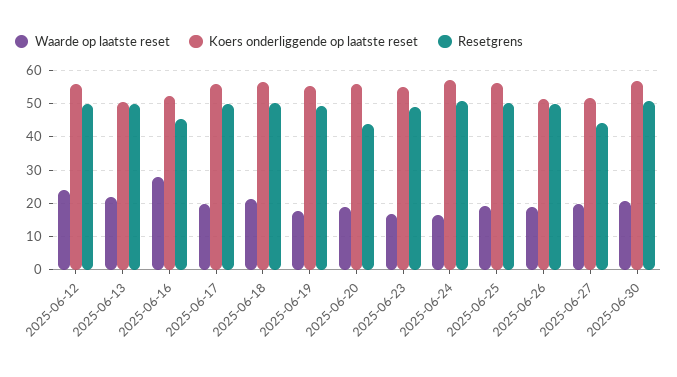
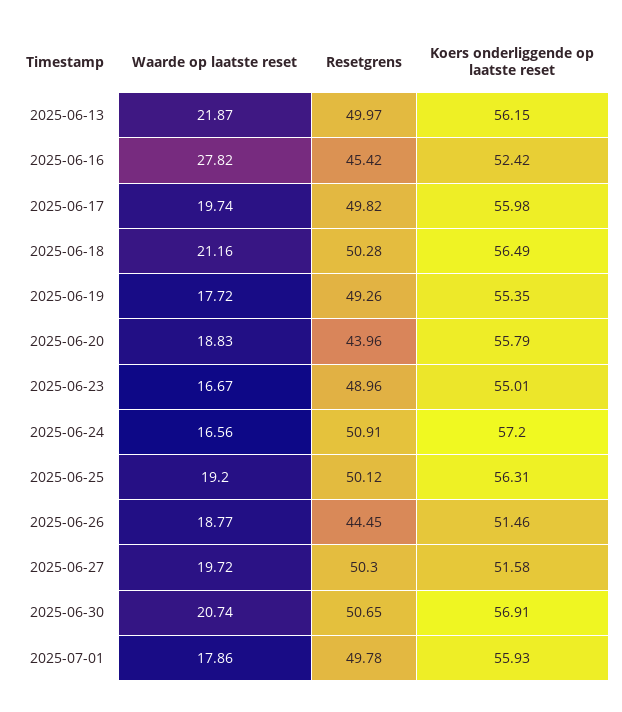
Waarde op laatste reset, 2025-06-12: 24 -> none
Koers onderliggende op laatste reset, 2025-06-12: 56 -> none
Resetgrens, 2025-06-12: 50 -> none
Koers onderliggende op laatste reset, 2025-06-13: 50 -> 56.15
Resetgrens, 2025-06-26: 50 -> 44.45
Resetgrens, 2025-06-27: 44 -> 50.3
Waarde op laatste reset, 2025-07-01: none -> 17.86
Resetgrens, 2025-07-01: none -> 49.78
Koers onderliggende op laatste reset, 2025-07-01: none -> 55.93

